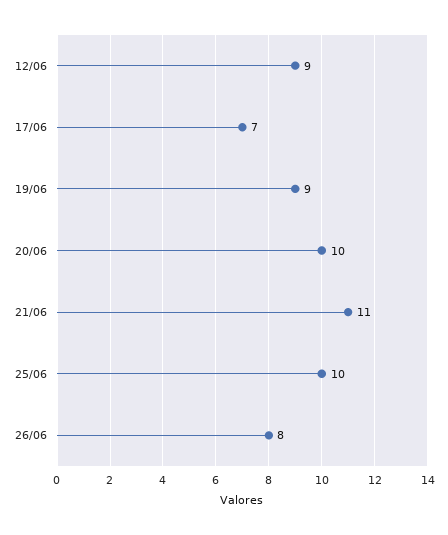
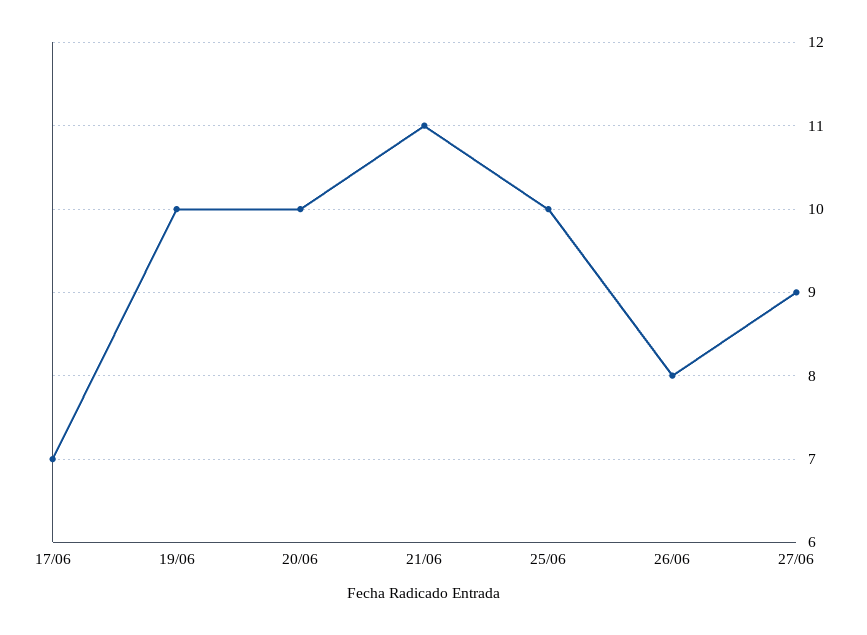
12/06: 9 -> none
19/06: 9 -> 10
27/06: none -> 9

